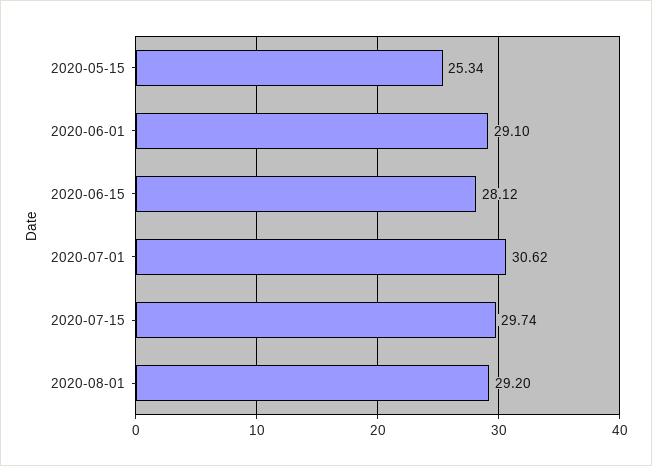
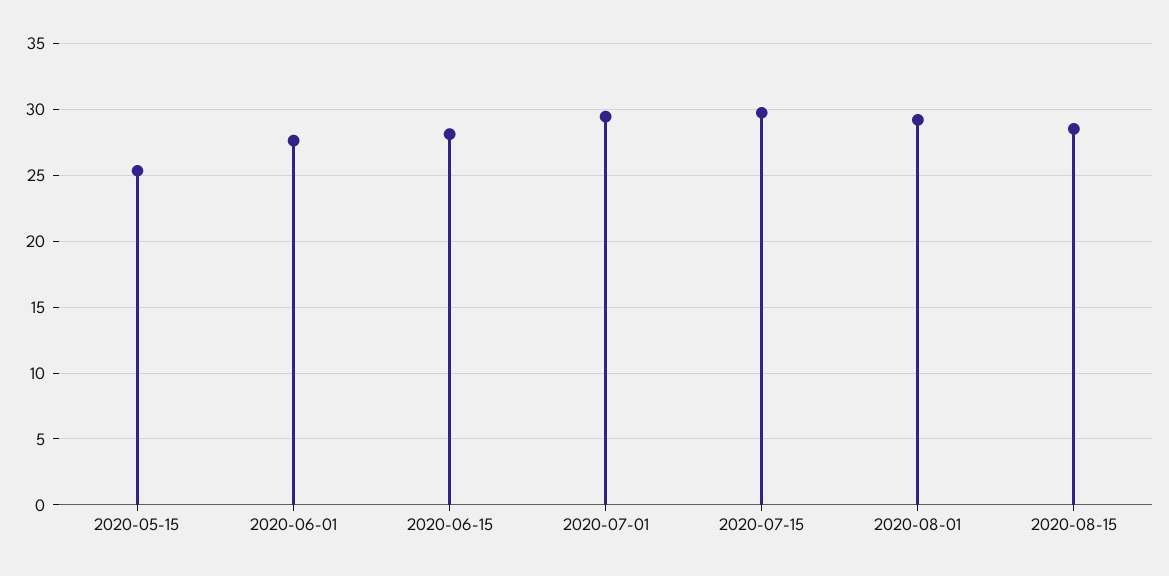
2020-06-01: 29.1 -> 27.5
2020-07-01: 30.62 -> 29.5
2020-08-15: none -> 28.5

